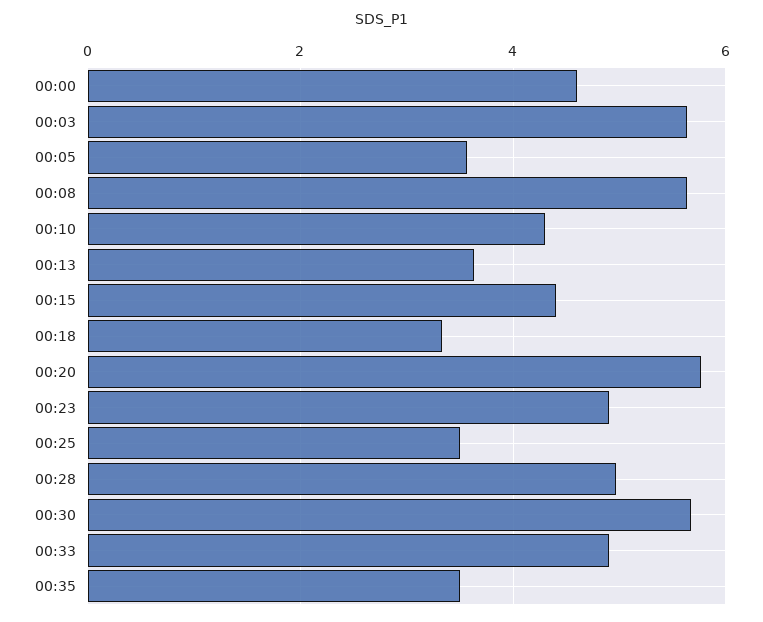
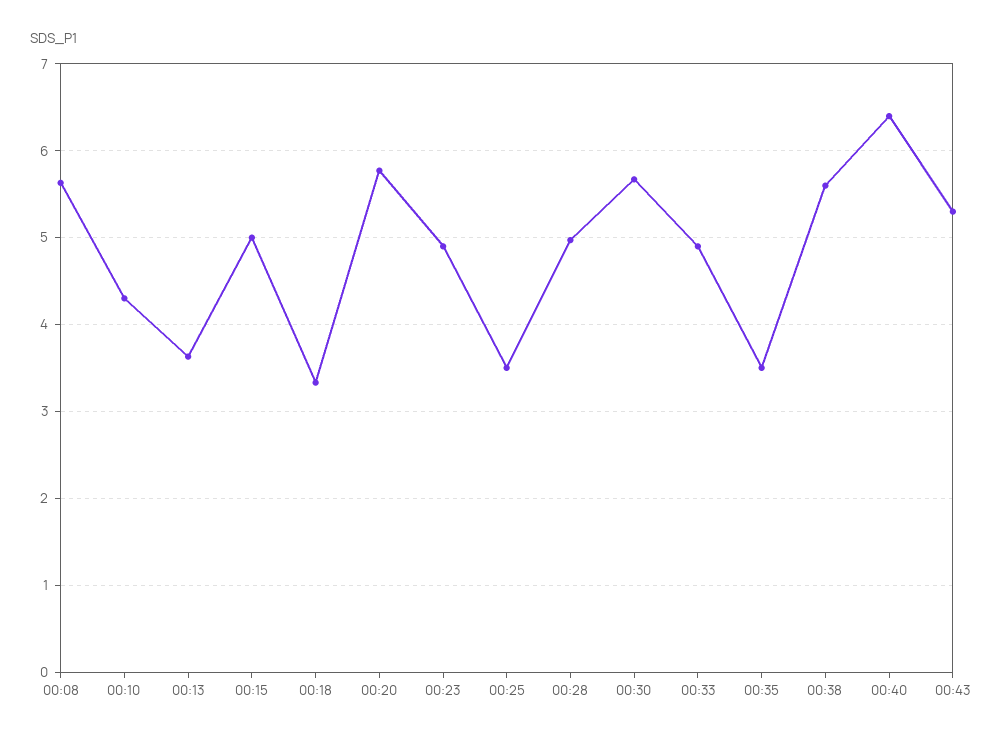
00:00: 4.6 -> none
00:03: 5.6 -> none
00:05: 3.6 -> none
00:15: 4.4 -> 5
00:38: none -> 5.6
00:40: none -> 6.4
00:43: none -> 5.3

